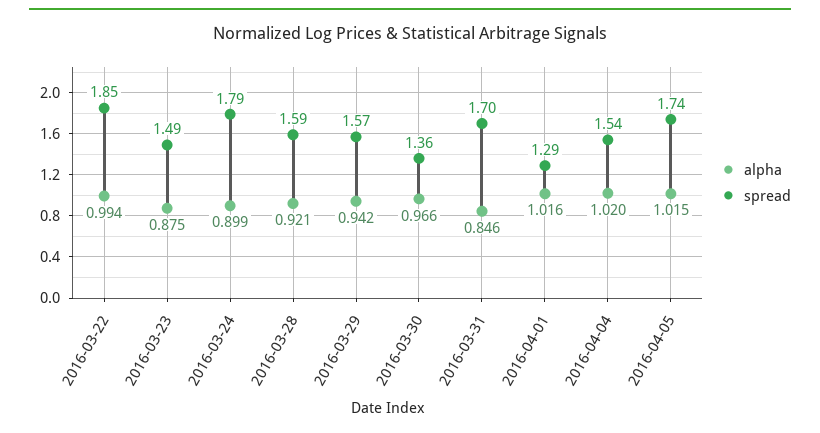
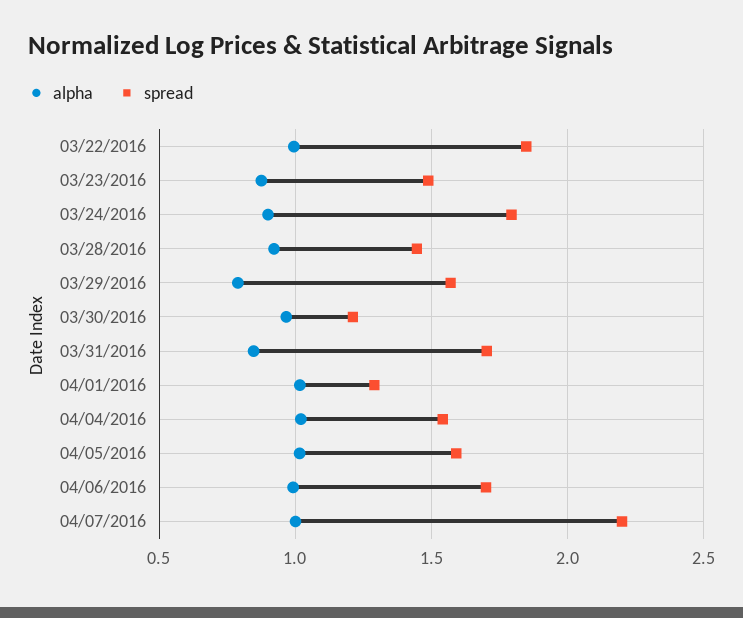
spread, 2016-03-28: 1.59 -> 1.45
alpha, 2016-03-29: 0.942 -> 0.8
spread, 2016-03-30: 1.36 -> 1.2
spread, 2016-04-05: 1.74 -> 1.6
alpha, 04/06/2016: none -> 1
spread, 04/06/2016: none -> 1.7
alpha, 04/07/2016: none -> 1
spread, 04/07/2016: none -> 2.2

